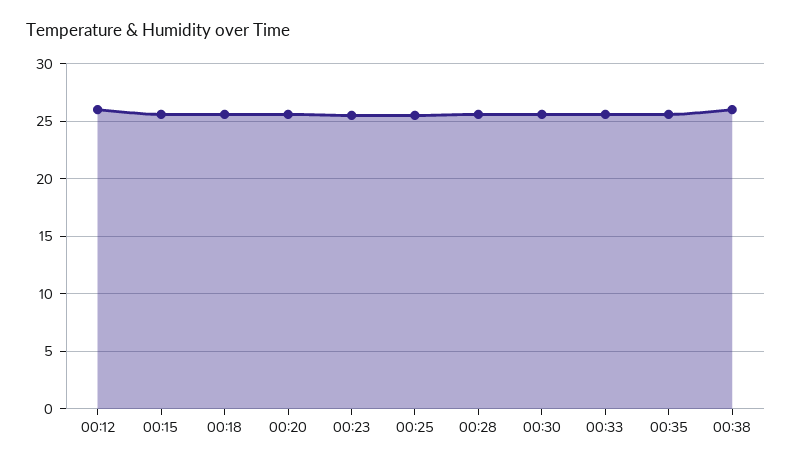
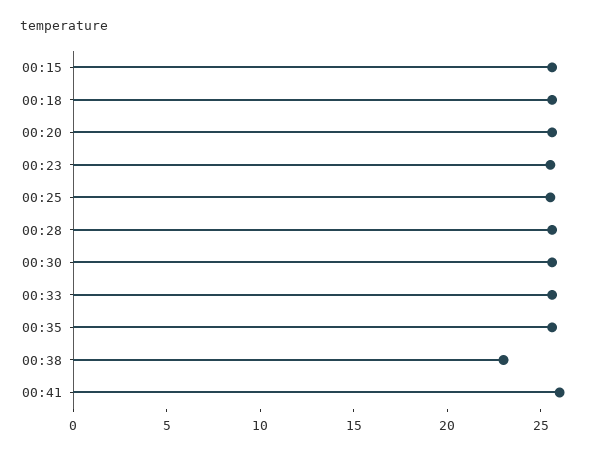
00:12: 26 -> none
00:38: 26 -> 23
00:41: none -> 26

